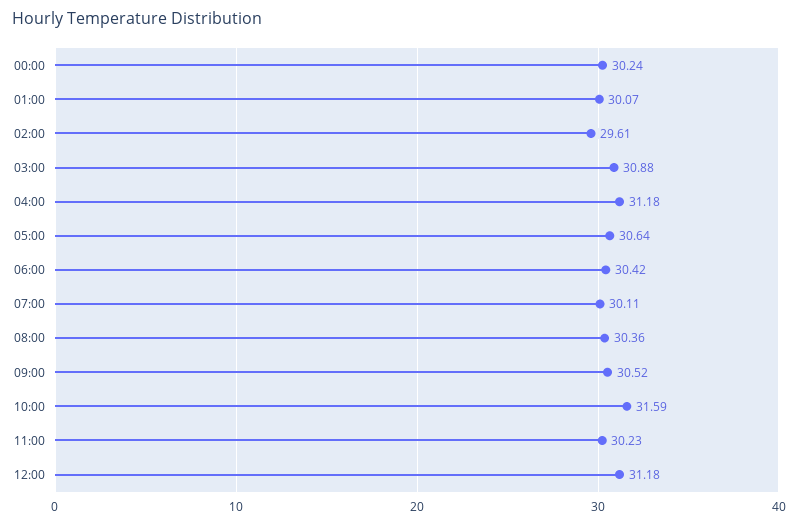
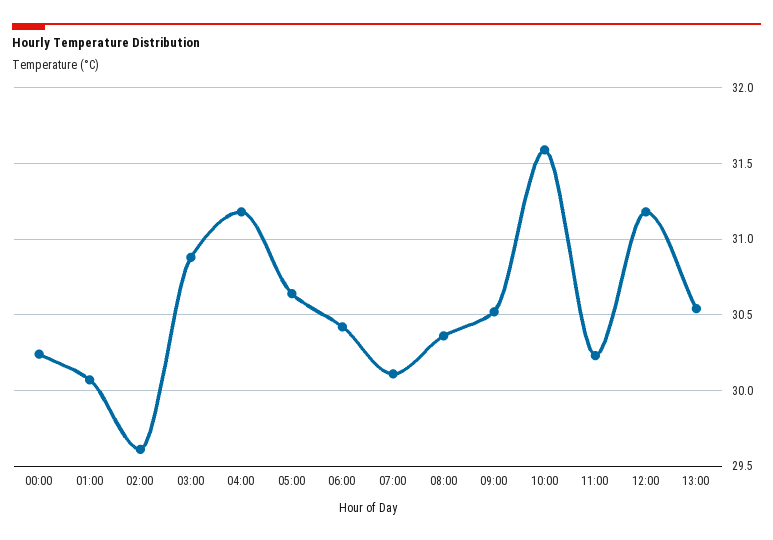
13:00: none -> 30.55

